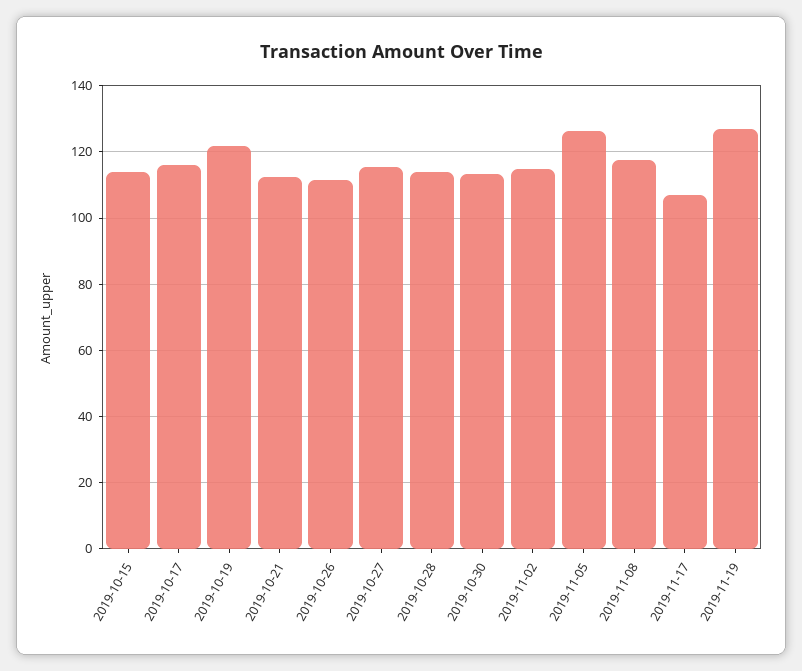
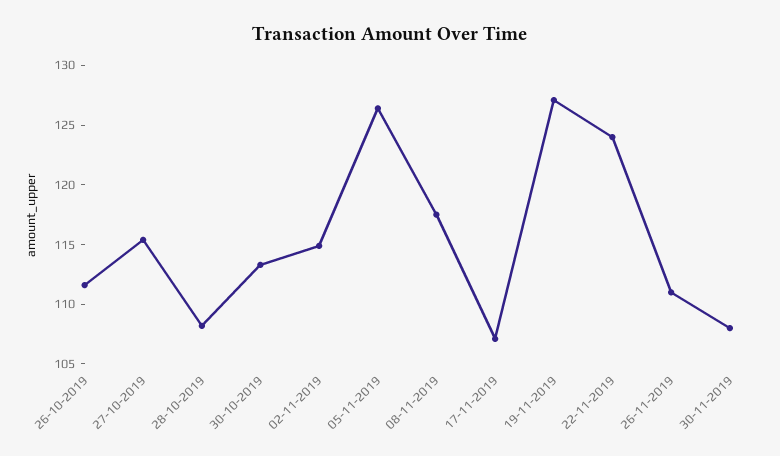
2019-10-15: 114 -> none
2019-10-17: 116 -> none
2019-10-19: 122 -> none
2019-10-21: 112 -> none
2019-10-28: 114 -> 108
22-11-2019: none -> 124
26-11-2019: none -> 111
30-11-2019: none -> 108

